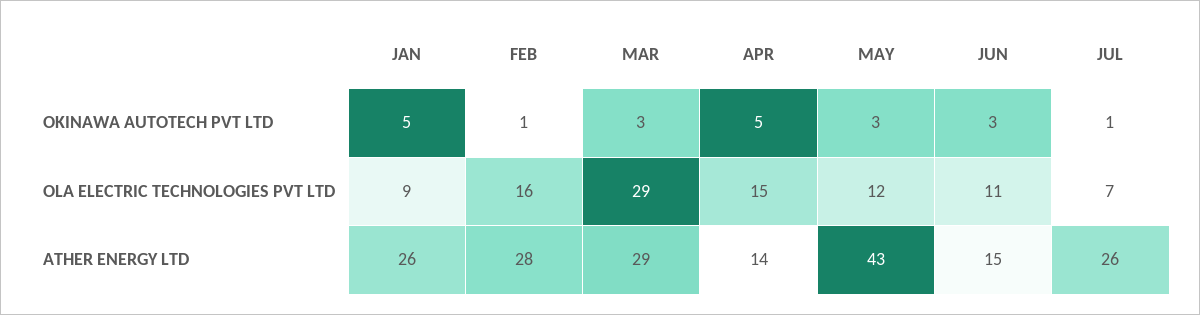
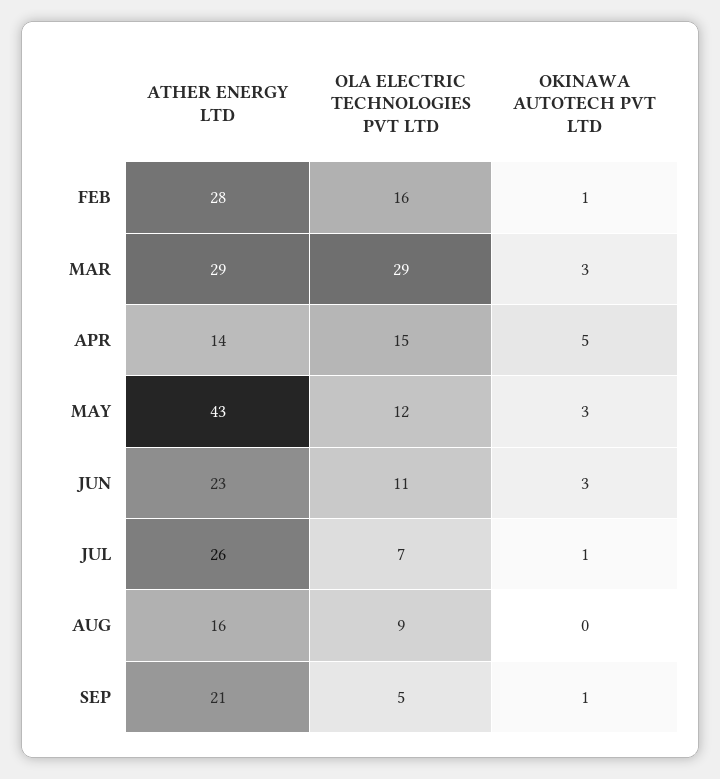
JAN, OKINAWA AUTOTECH PVT LTD: 5 -> none
JAN, OLA ELECTRIC TECHNOLOGIES PVT LTD: 9 -> none
JAN, ATHER ENERGY LTD: 26 -> none
JUN, ATHER ENERGY LTD: 15 -> 23
AUG, ATHER ENERGY LTD: none -> 16
AUG, OLA ELECTRIC TECHNOLOGIES PVT LTD: none -> 9
AUG, OKINAWA AUTOTECH PVT LTD: none -> 0
SEP, ATHER ENERGY LTD: none -> 21
SEP, OLA ELECTRIC TECHNOLOGIES PVT LTD: none -> 5
SEP, OKINAWA AUTOTECH PVT LTD: none -> 1

